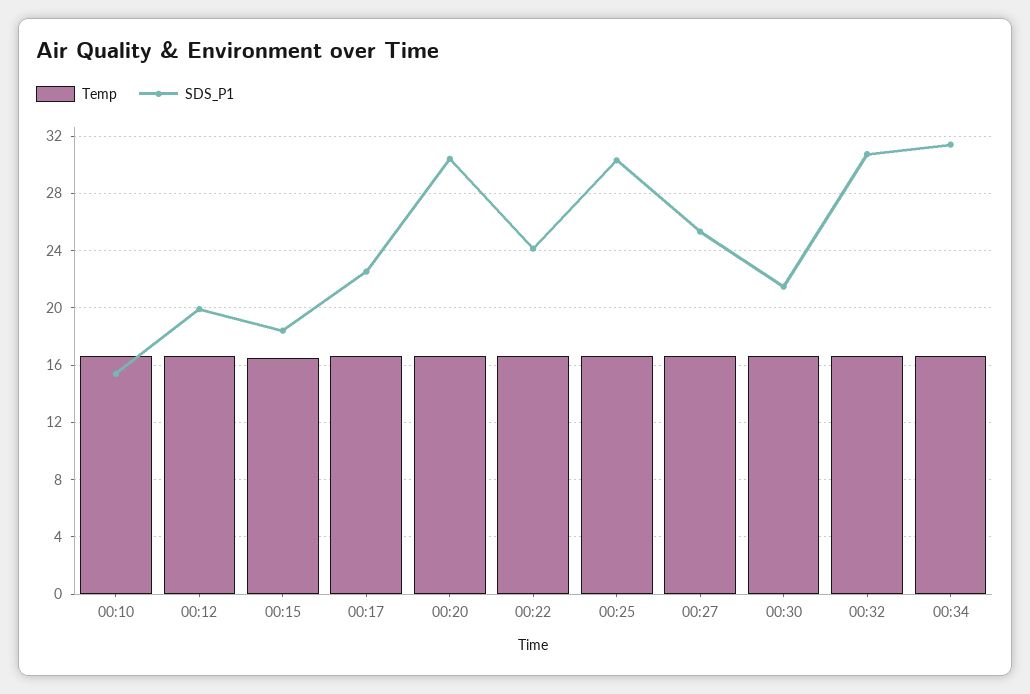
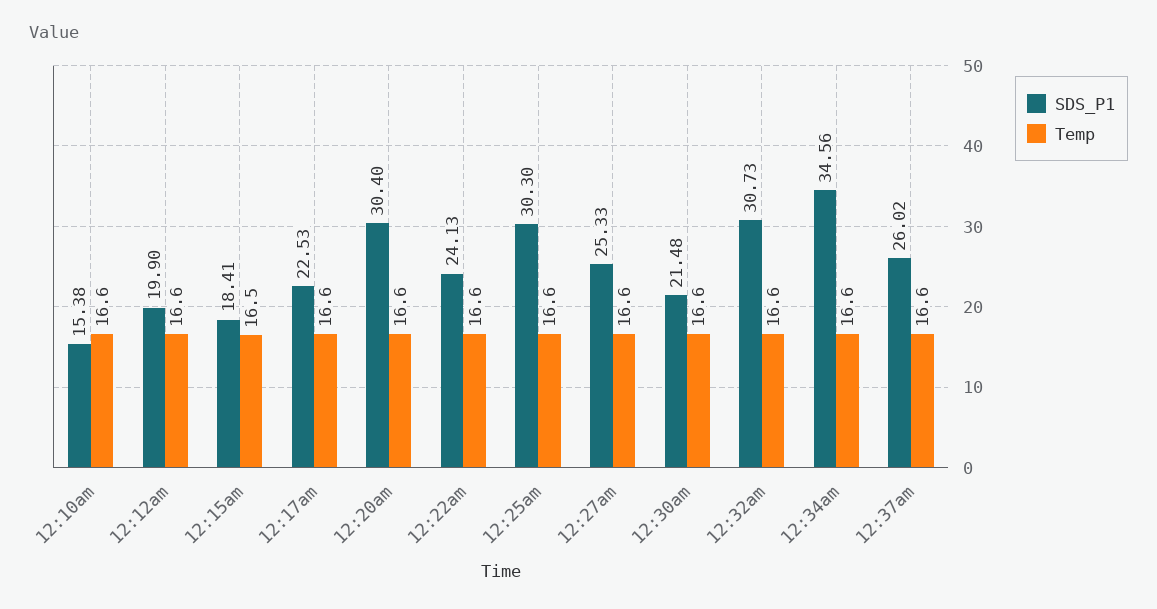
SDS_P1, 00:34: 31.5 -> 34.56
SDS_P1, 12:37am: none -> 26.02
Temp, 12:37am: none -> 16.6

